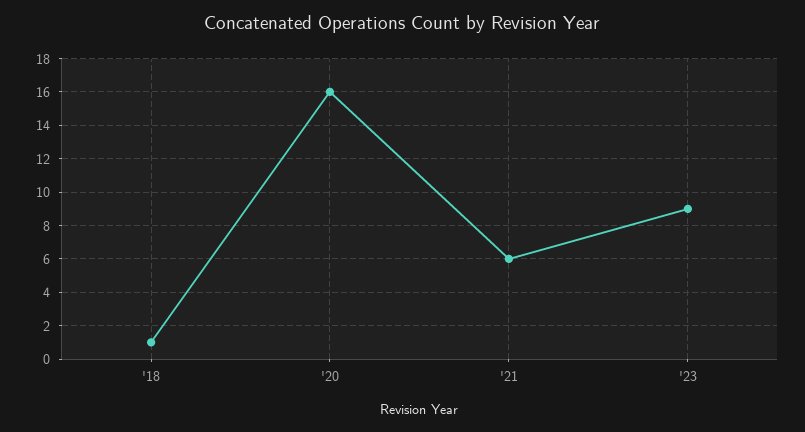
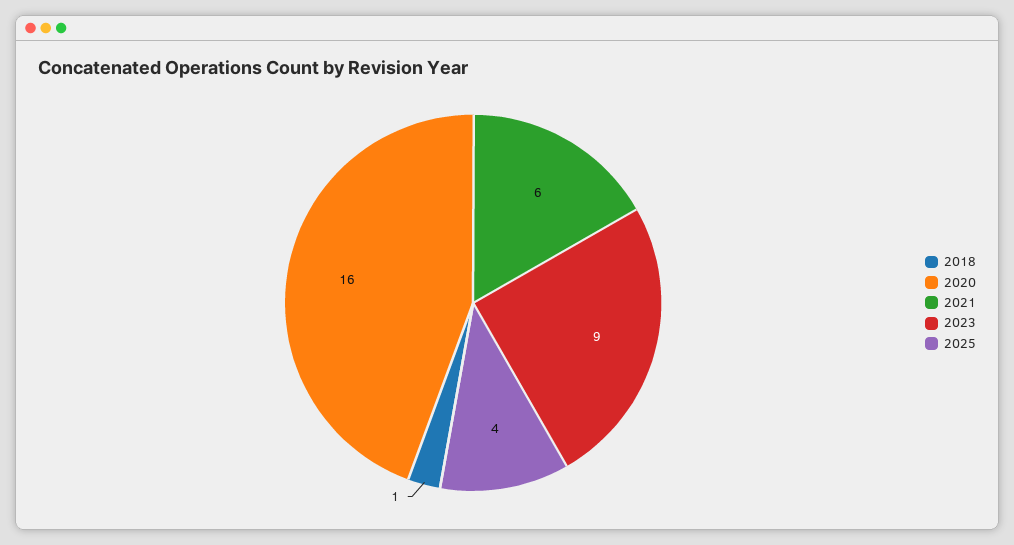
2025: none -> 4

